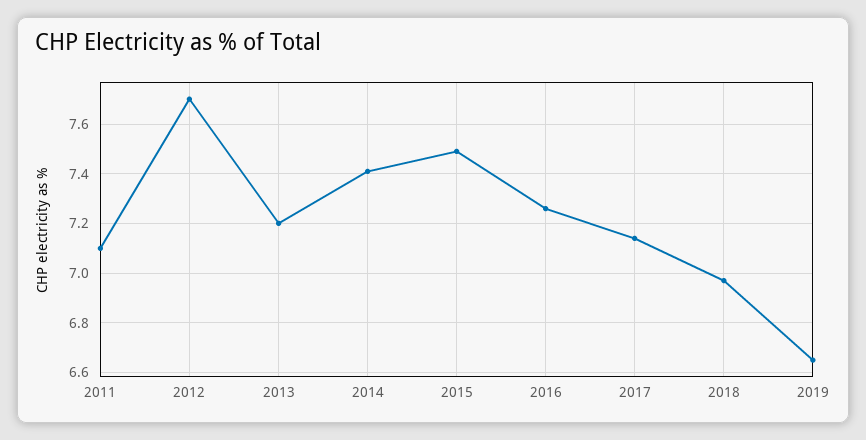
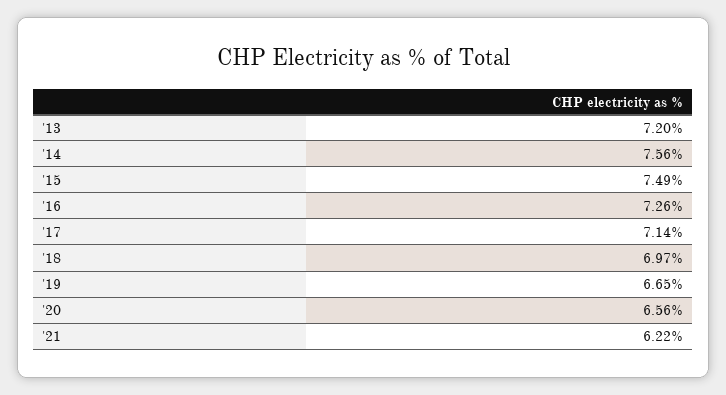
2011: 7.1 -> none
2012: 7.7 -> none
2014: 7.4 -> 7.56
'20: none -> 6.56
'21: none -> 6.22

